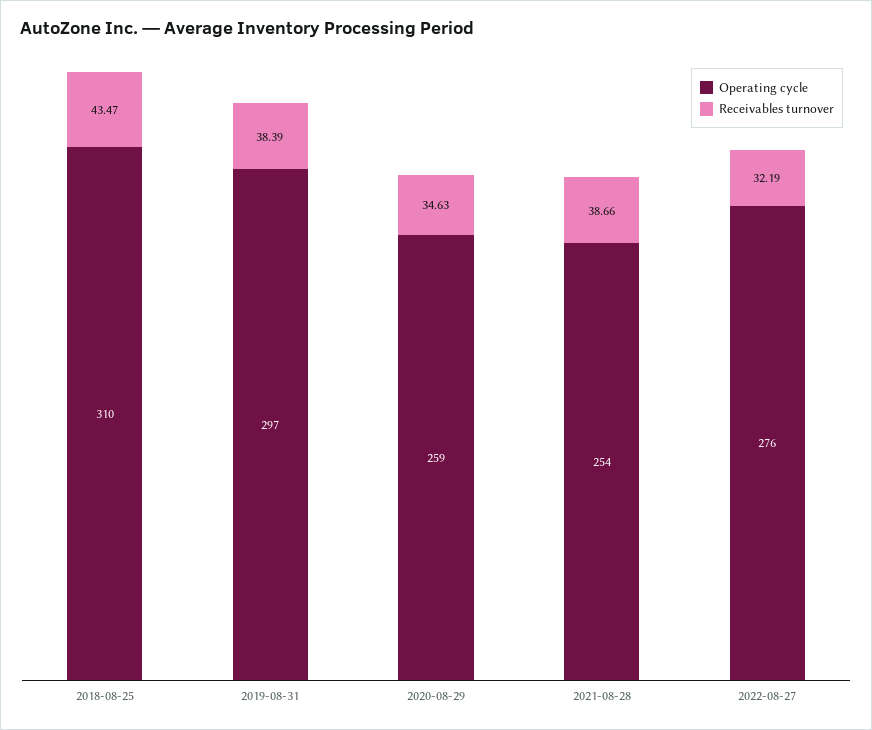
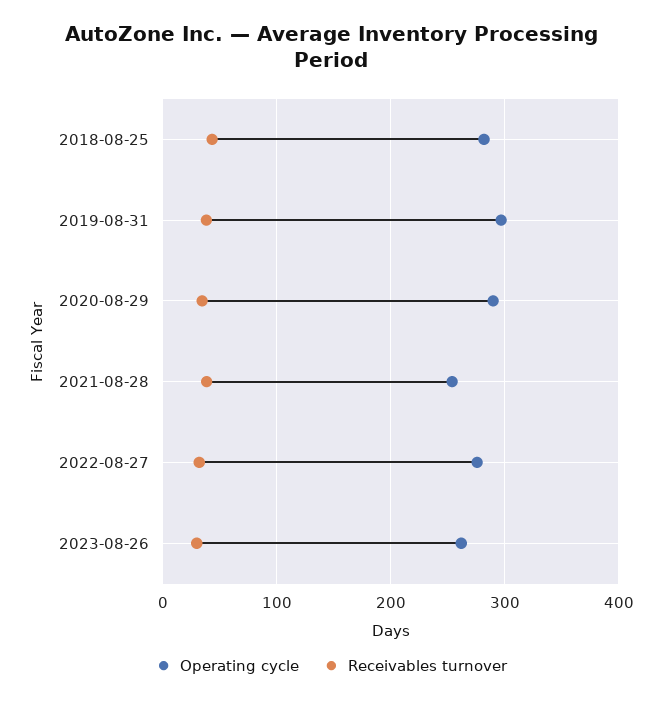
Operating cycle, 2018-08-25: 310 -> 280
Operating cycle, 2020-08-29: 259 -> 290
Operating cycle, 2023-08-26: none -> 260
Receivables turnover, 2023-08-26: none -> 30

